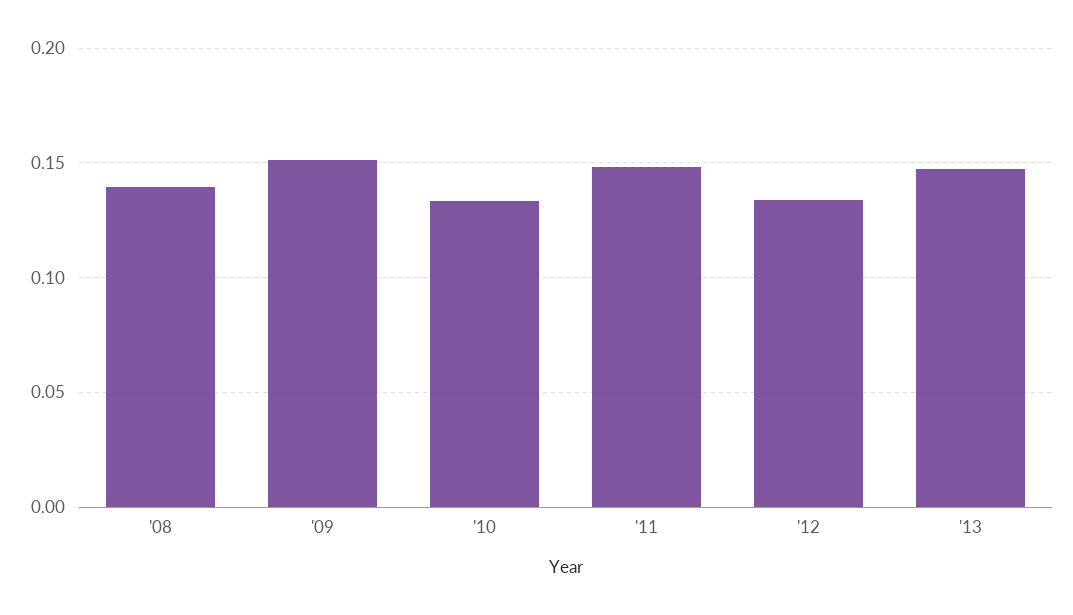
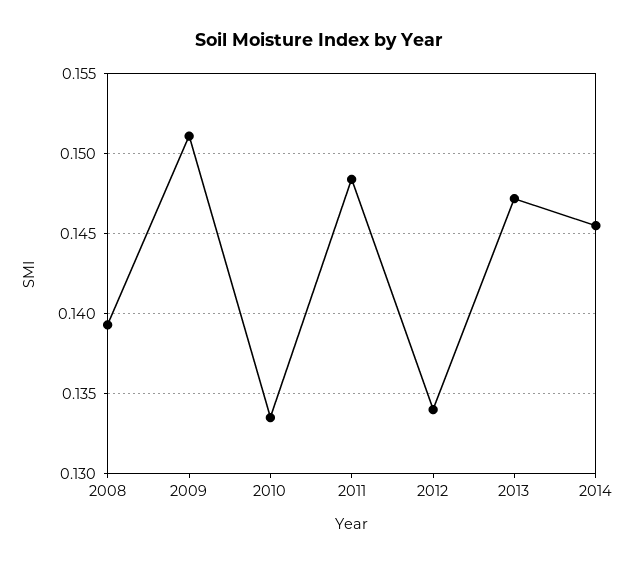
2014: none -> 0.1455

